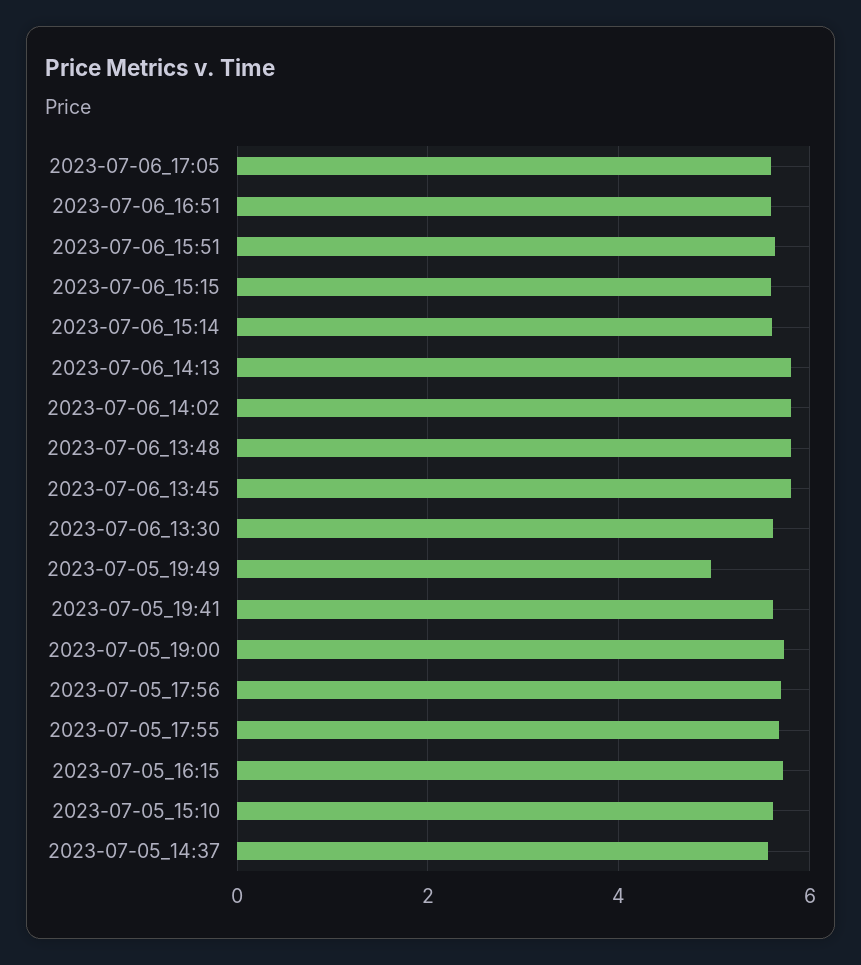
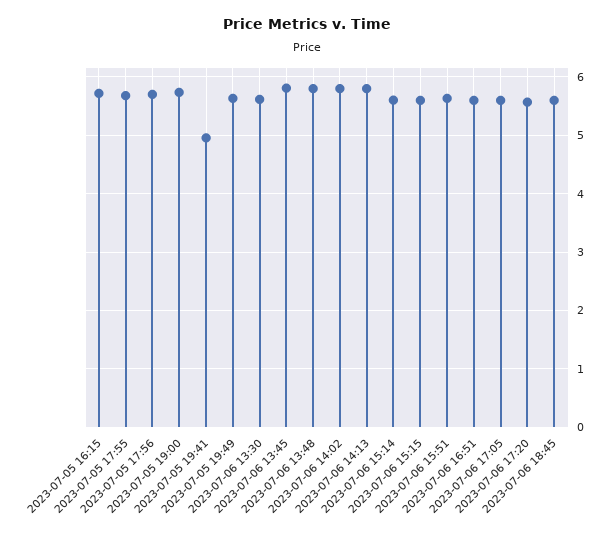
2023-07-05_19:49: 5 -> 5.6
2023-07-05_19:41: 5.6 -> 5
2023-07-05_15:10: 5.6 -> none
2023-07-05_14:37: 5.6 -> none
2023-07-06 17:20: none -> 5.6
2023-07-06 18:45: none -> 5.6

